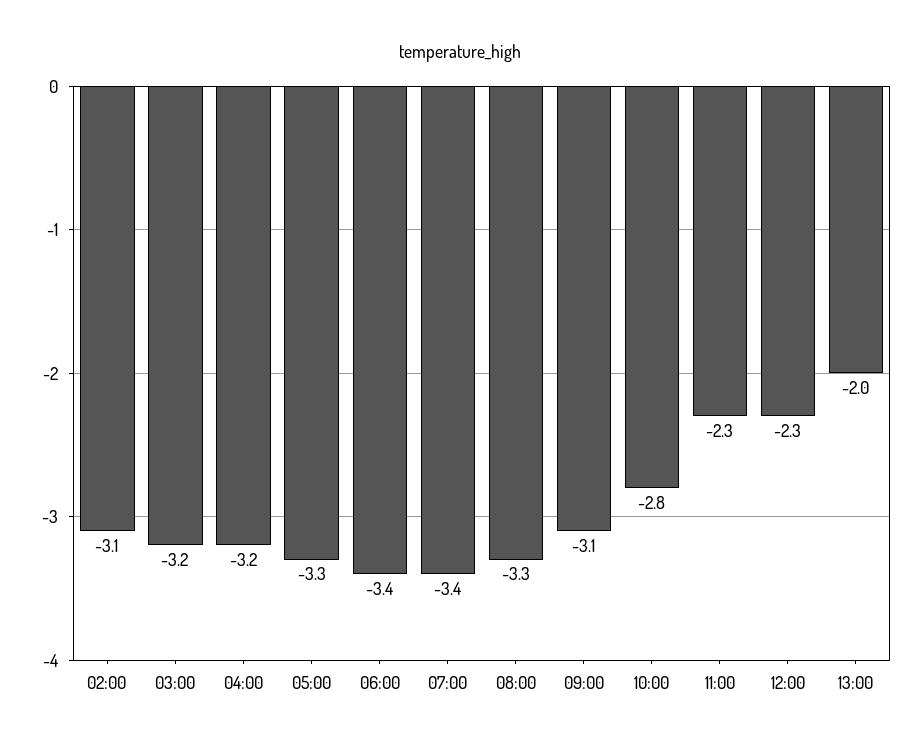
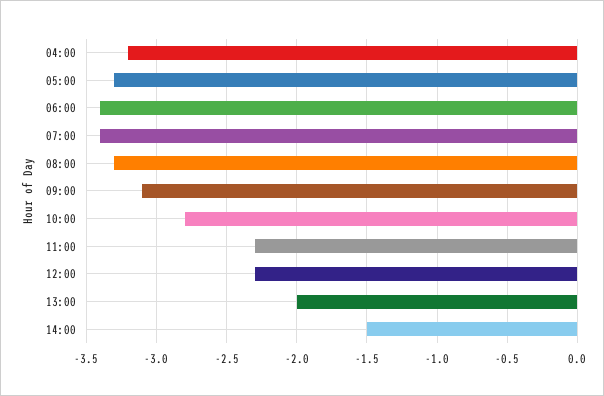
02:00: -3.1 -> none
03:00: -3.2 -> none
14:00: none -> -1.5

